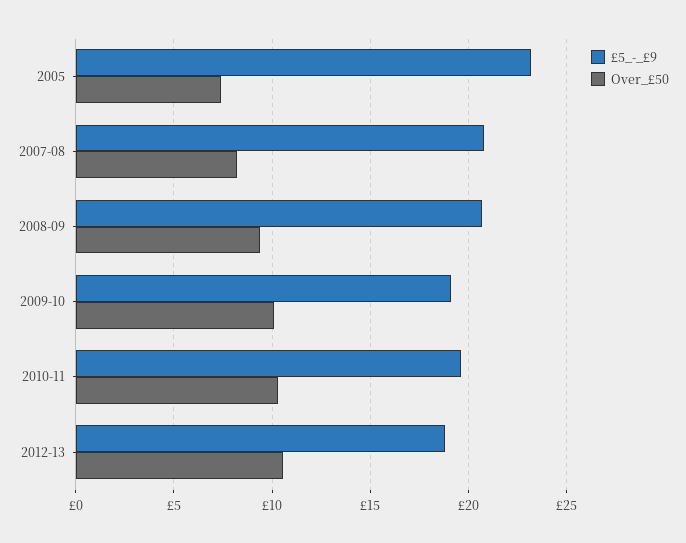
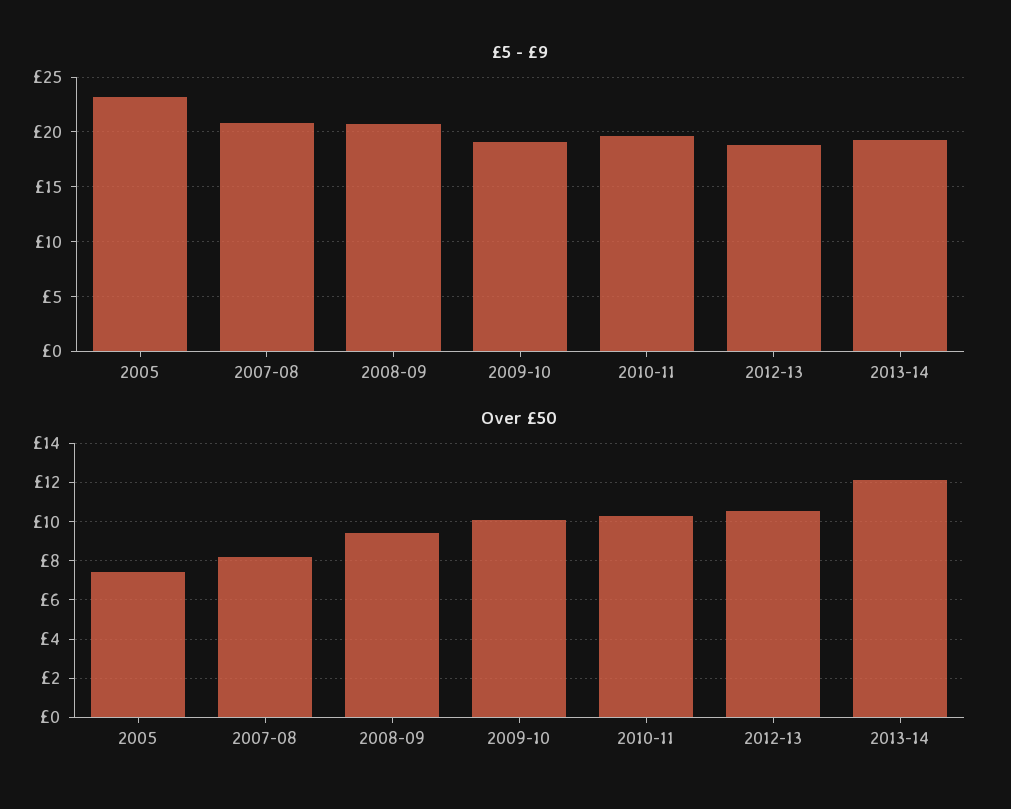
£5_-_£9, 2013-14: none -> 19
Over_£50, 2013-14: none -> 12

